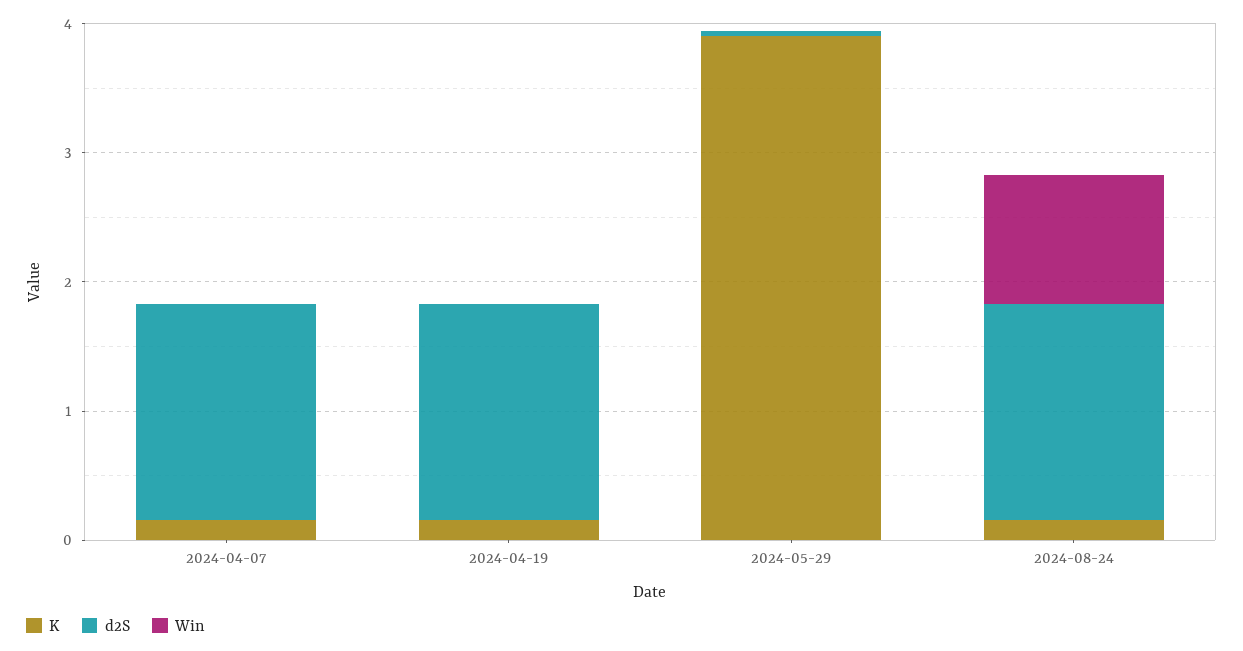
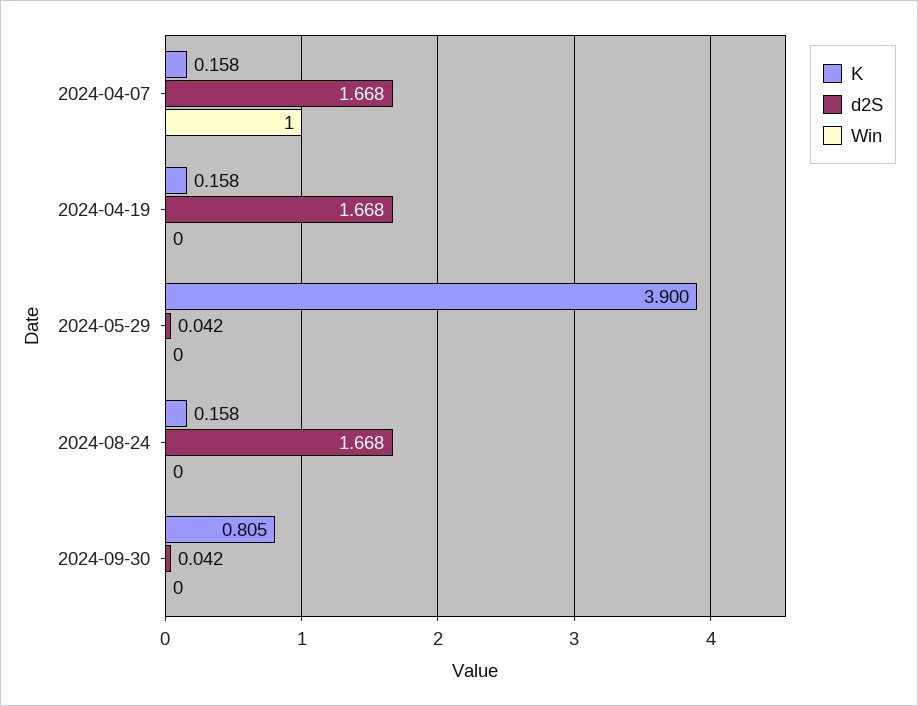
Win, 2024-04-07: 0 -> 1
Win, 2024-08-24: 1 -> 0
K, 2024-09-30: none -> 0.805
d2S, 2024-09-30: none -> 0.042
Win, 2024-09-30: none -> 0

